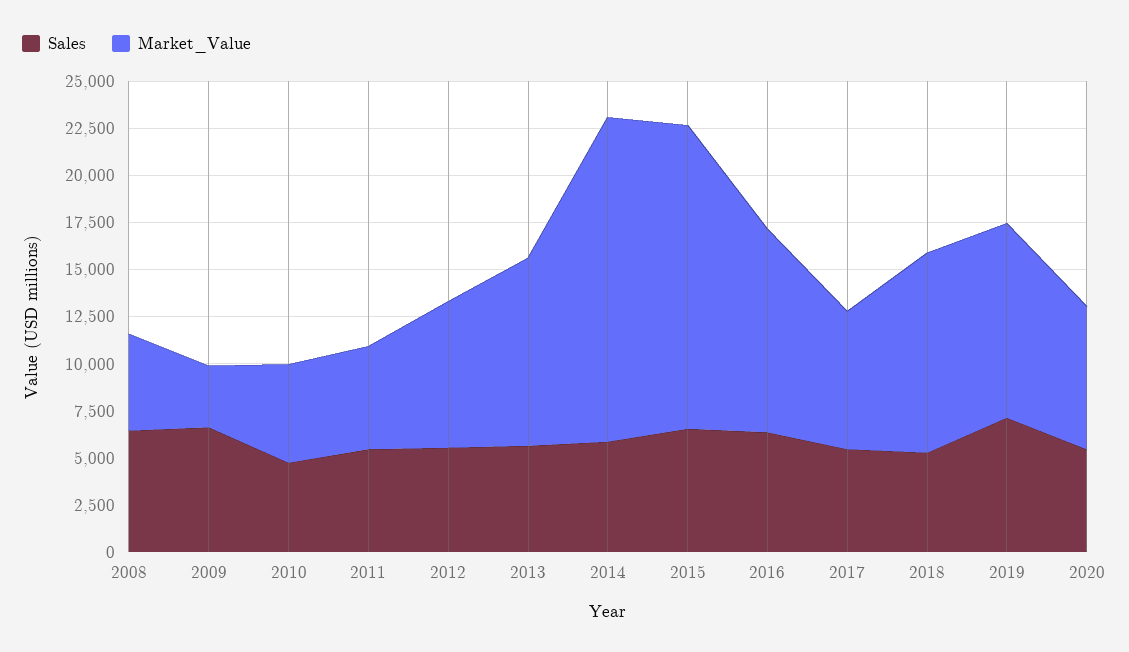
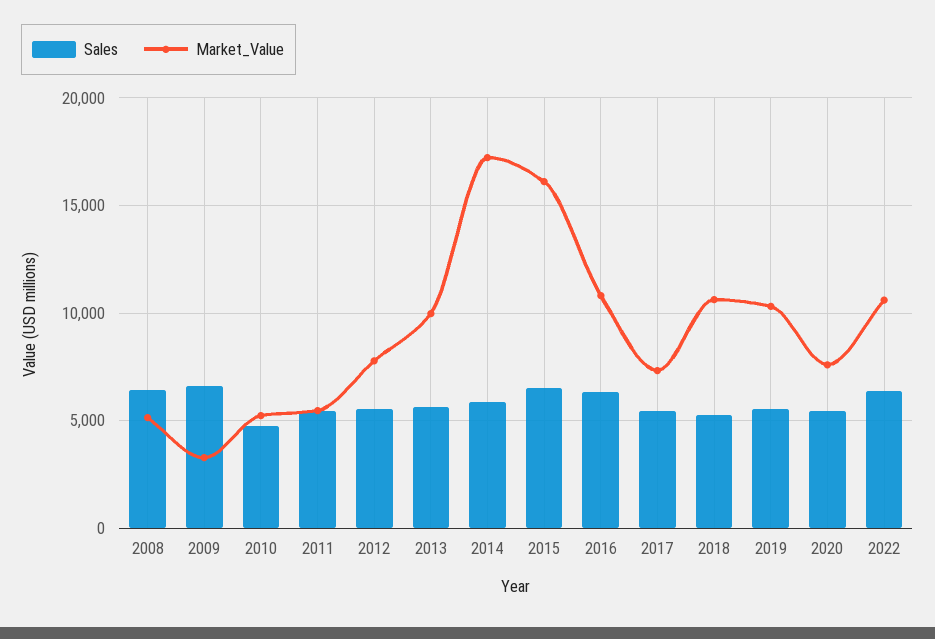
Sales, 2019: 7000 -> 5500
Sales, 2022: none -> 6500
Market_Value, 2022: none -> 10500

